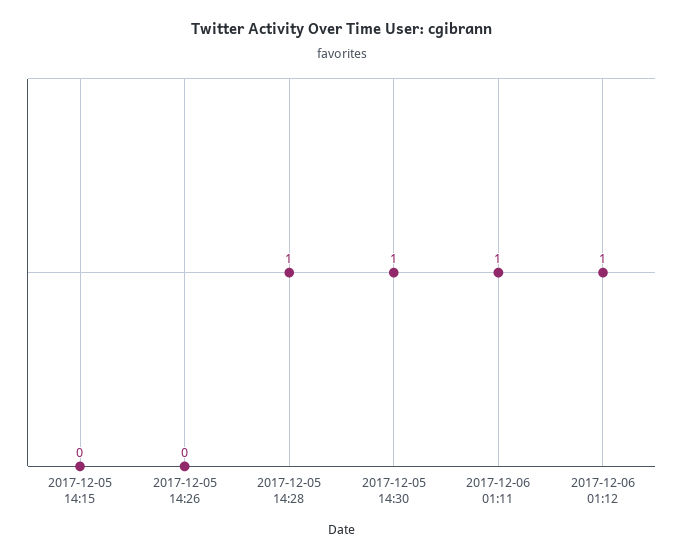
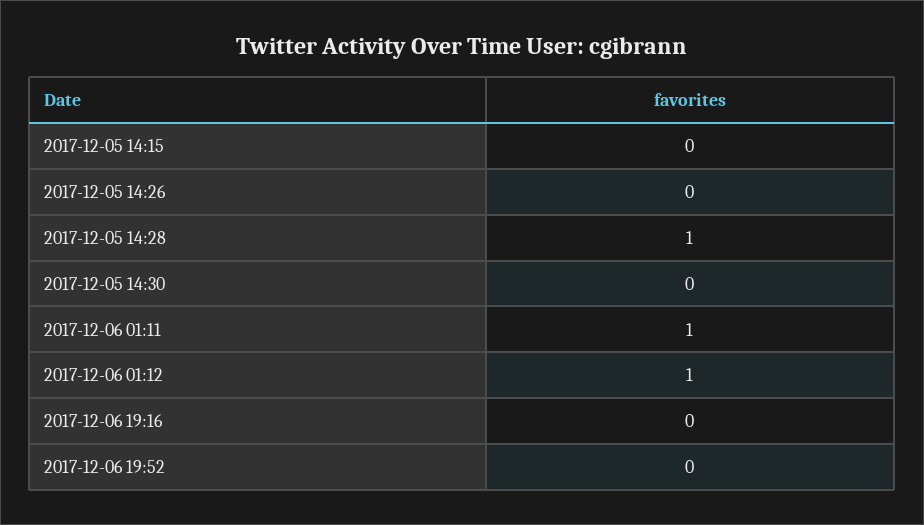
2017-12-05 14:30: 1 -> 0
2017-12-06 19:16: none -> 0
2017-12-06 19:52: none -> 0

